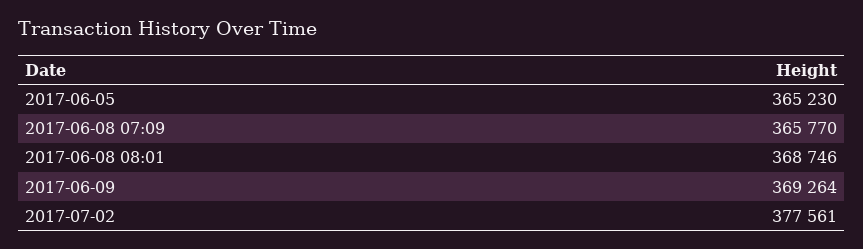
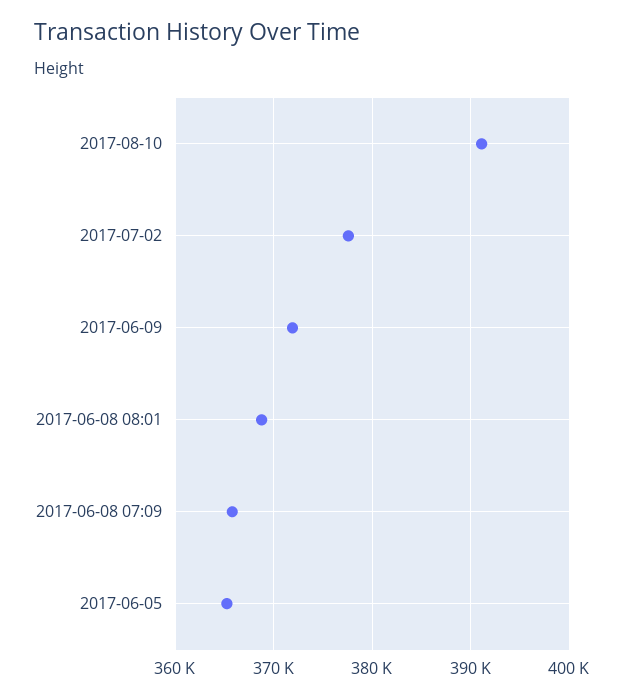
2017-06-09: 369264 -> 372000
2017-08-10: none -> 391000

